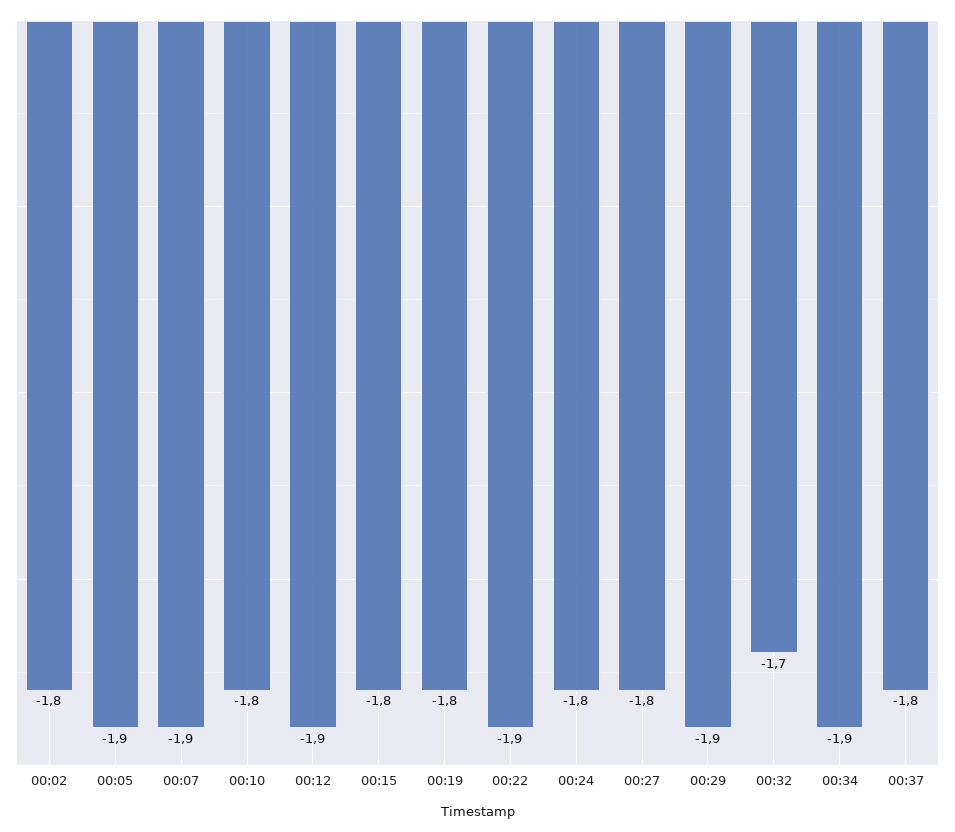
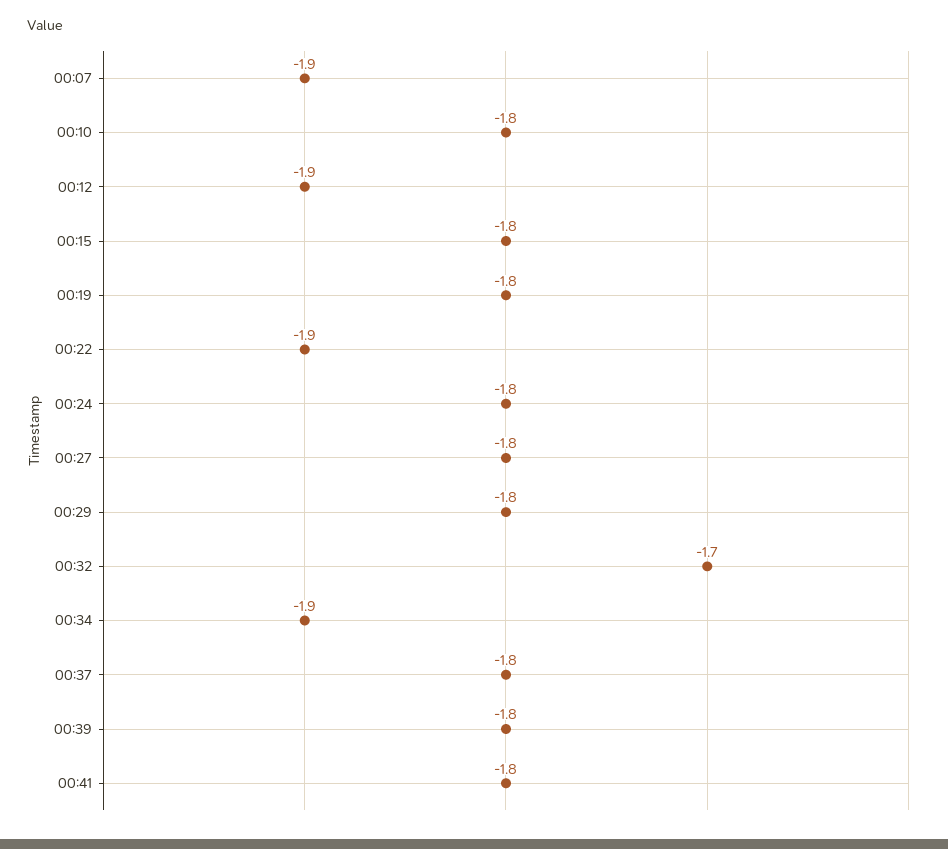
00:02: -1.8 -> none
00:05: -1.9 -> none
00:29: -1.9 -> -1.8
00:39: none -> -1.8
00:41: none -> -1.8

